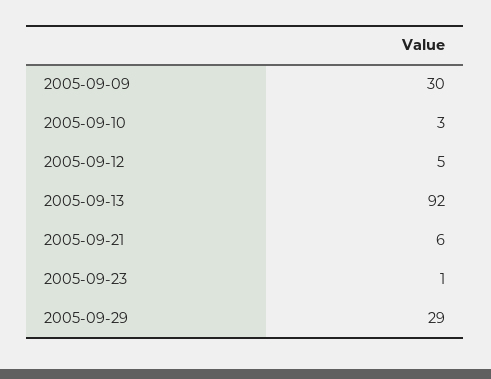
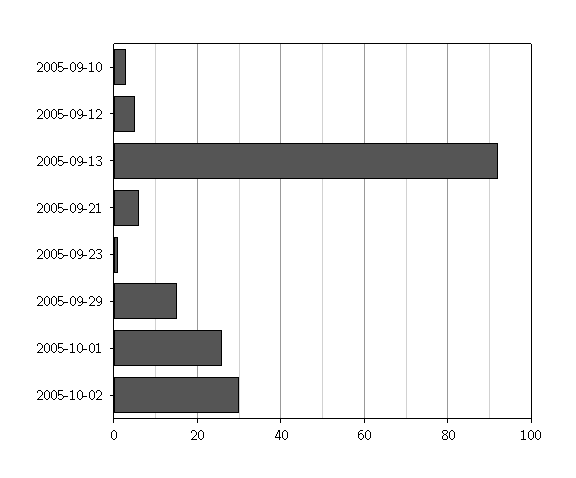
2005-09-09: 30 -> none
2005-09-29: 29 -> 15
2005-10-01: none -> 25
2005-10-02: none -> 30

